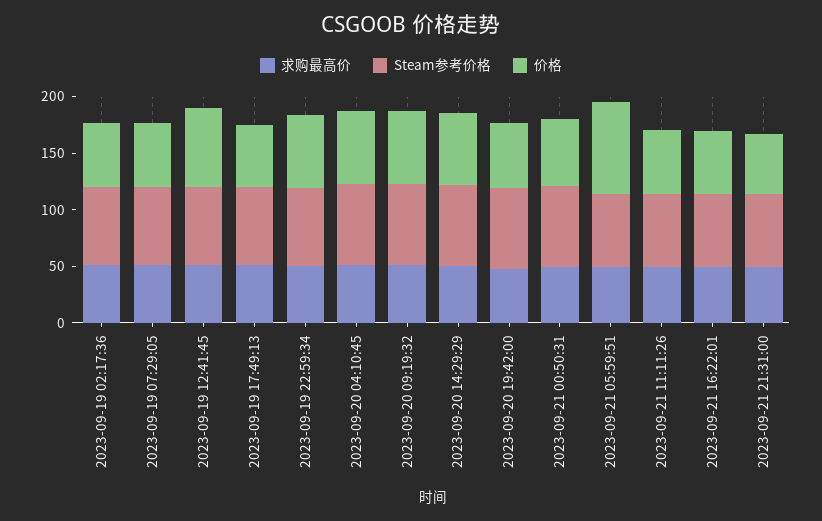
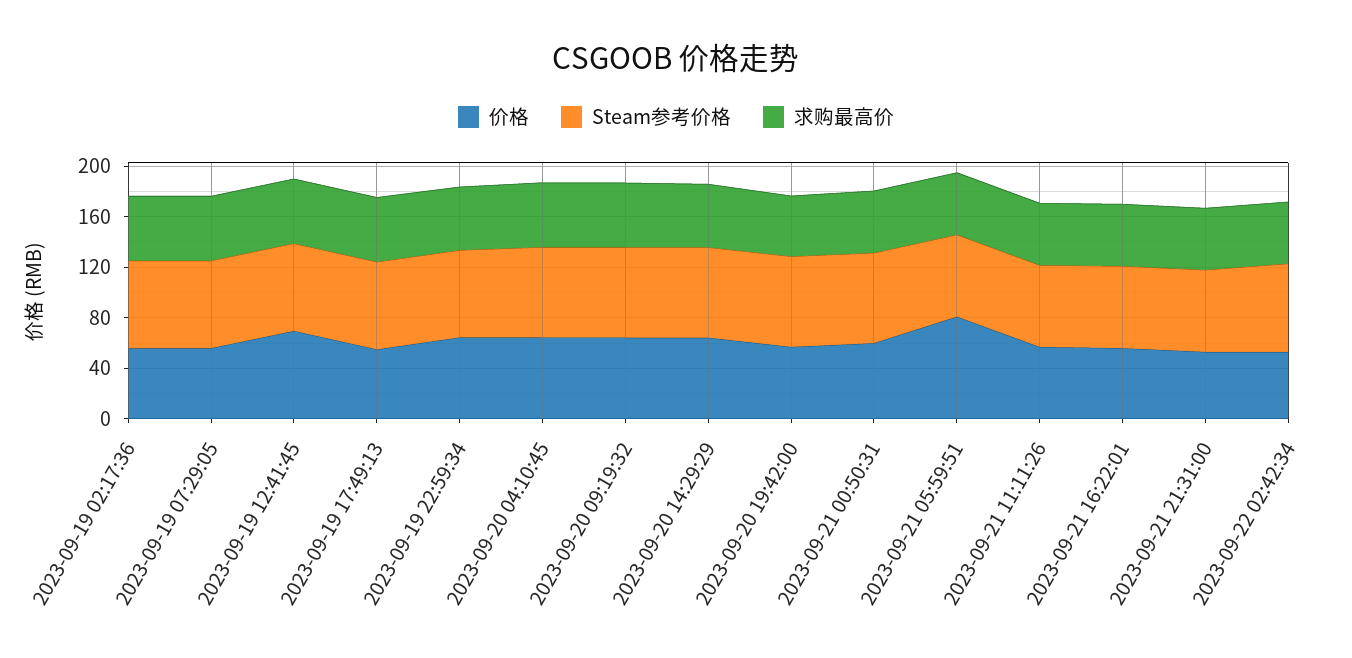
价格, 2023-09-22 02:42:34: none -> 50
Steam参考价格, 2023-09-22 02:42:34: none -> 70
求购最高价, 2023-09-22 02:42:34: none -> 50

